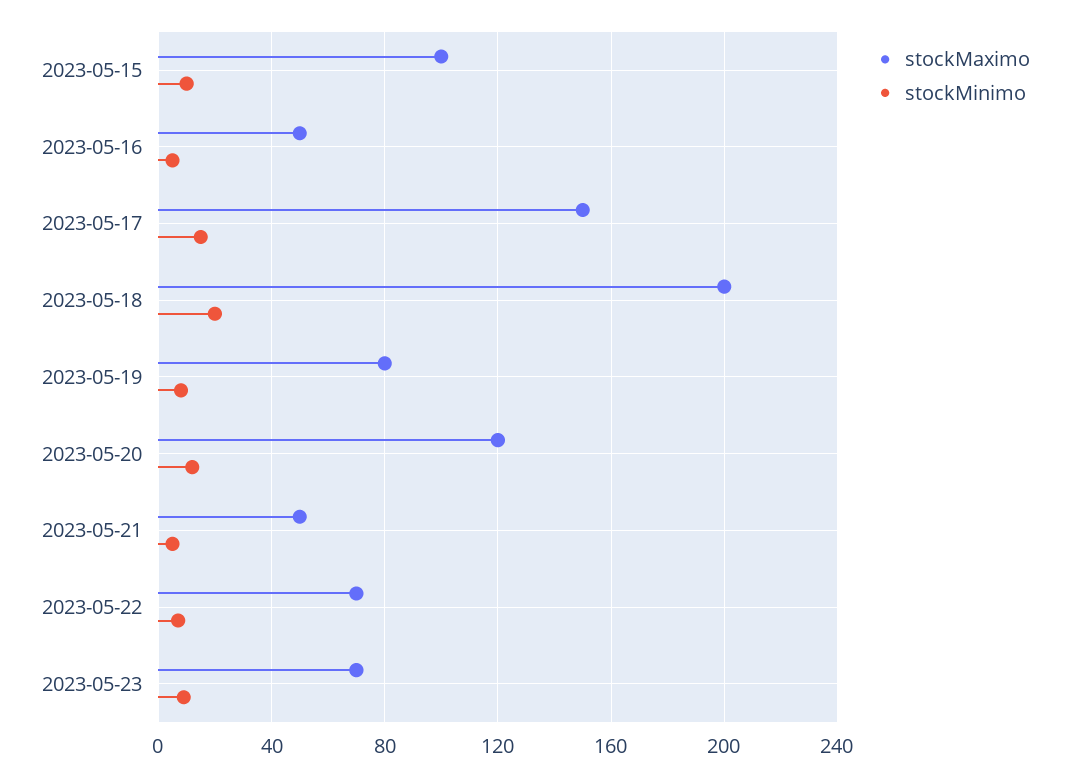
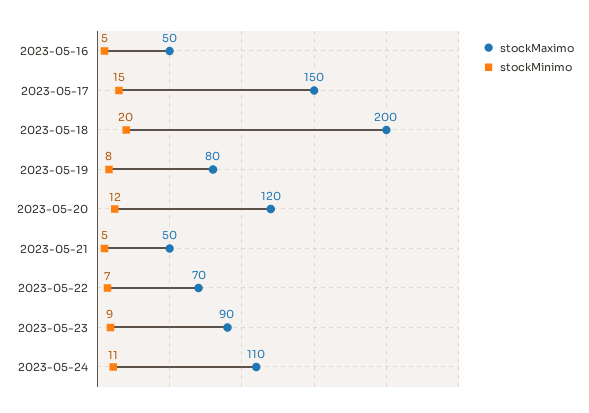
stockMaximo, 2023-05-15: 100 -> none
stockMinimo, 2023-05-15: 10 -> none
stockMaximo, 2023-05-23: 70 -> 90
stockMaximo, 2023-05-24: none -> 110
stockMinimo, 2023-05-24: none -> 11

